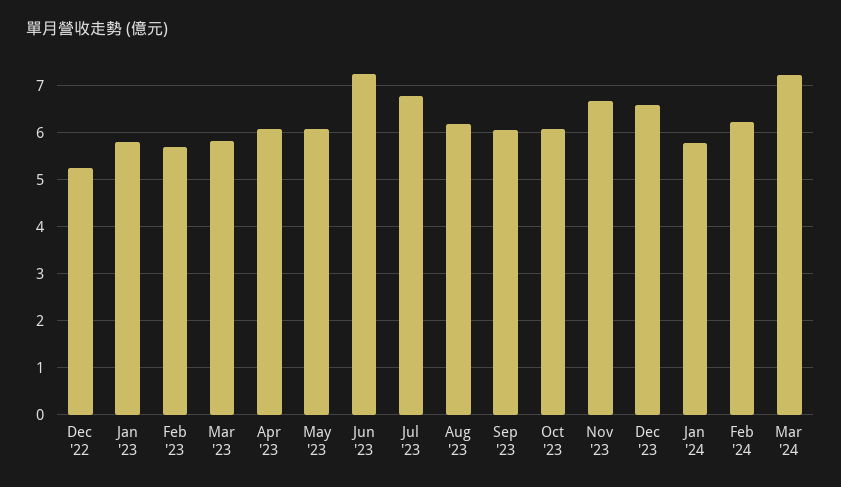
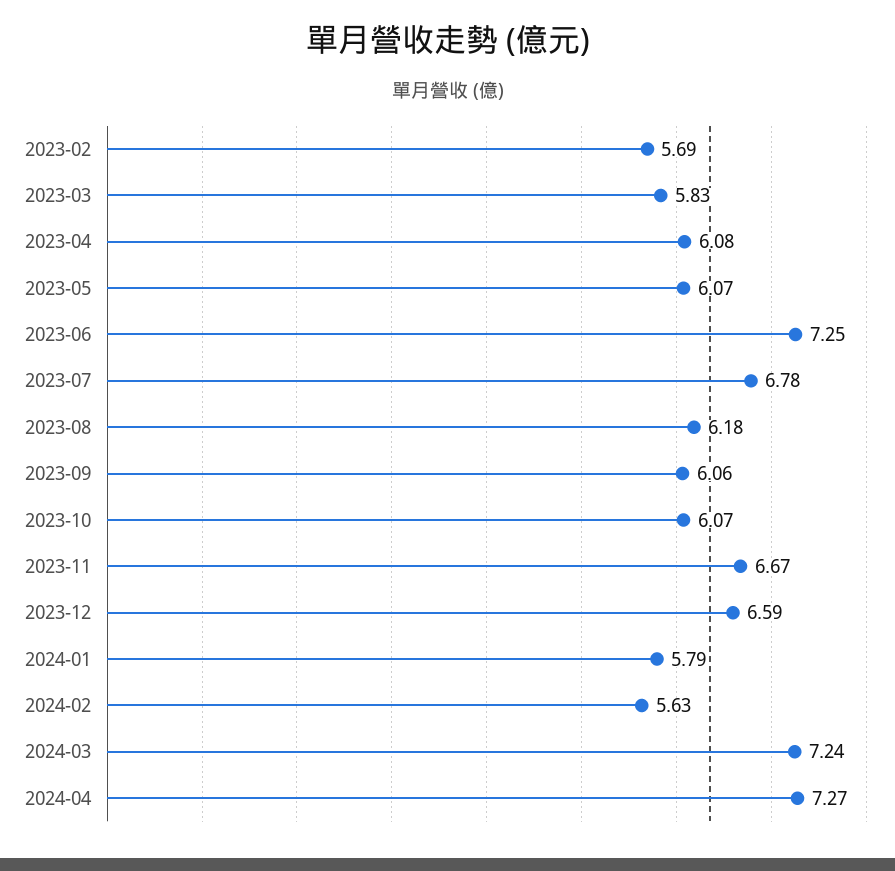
Dec '22: 5.2 -> none
Jan '23: 5.8 -> none
Feb '24: 6.2 -> 5.63
2024-04: none -> 7.27

